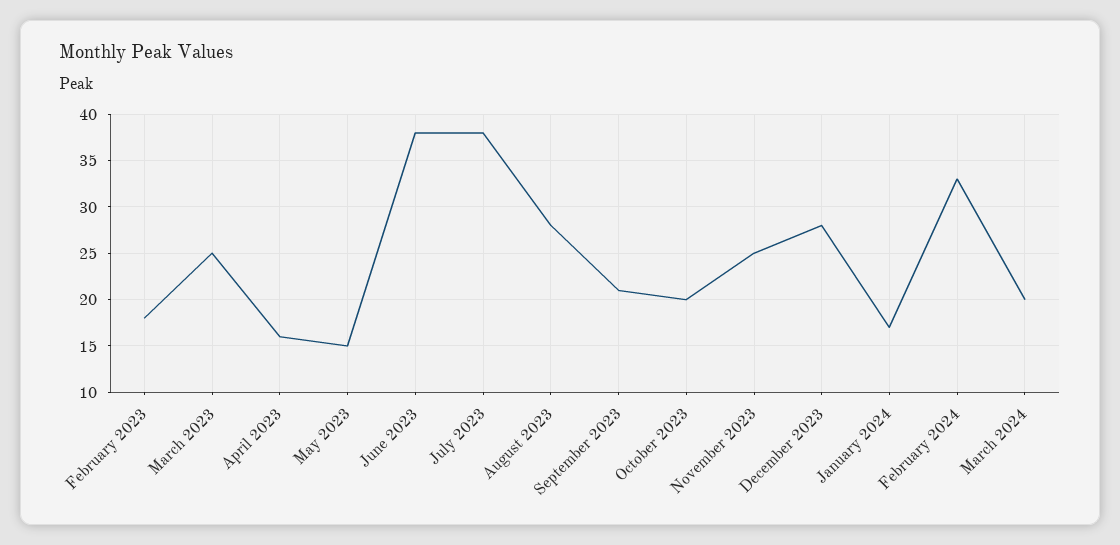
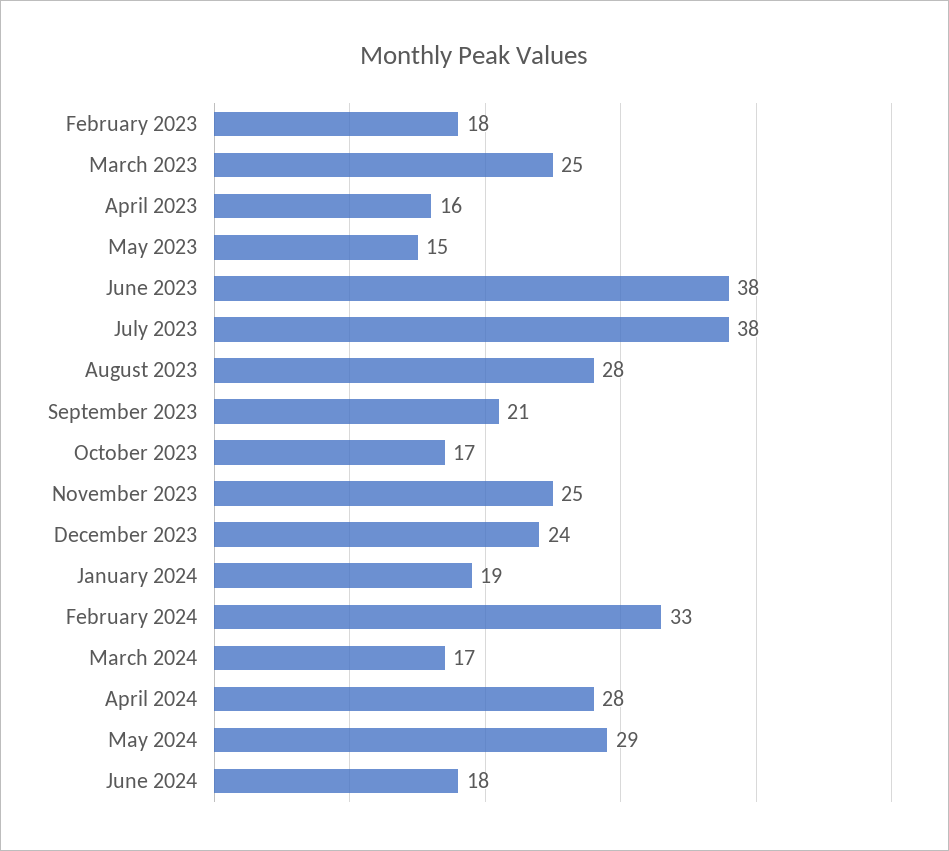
October 2023: 20 -> 17
December 2023: 28 -> 24
January 2024: 17 -> 19
March 2024: 20 -> 17
April 2024: none -> 28
May 2024: none -> 29
June 2024: none -> 18

